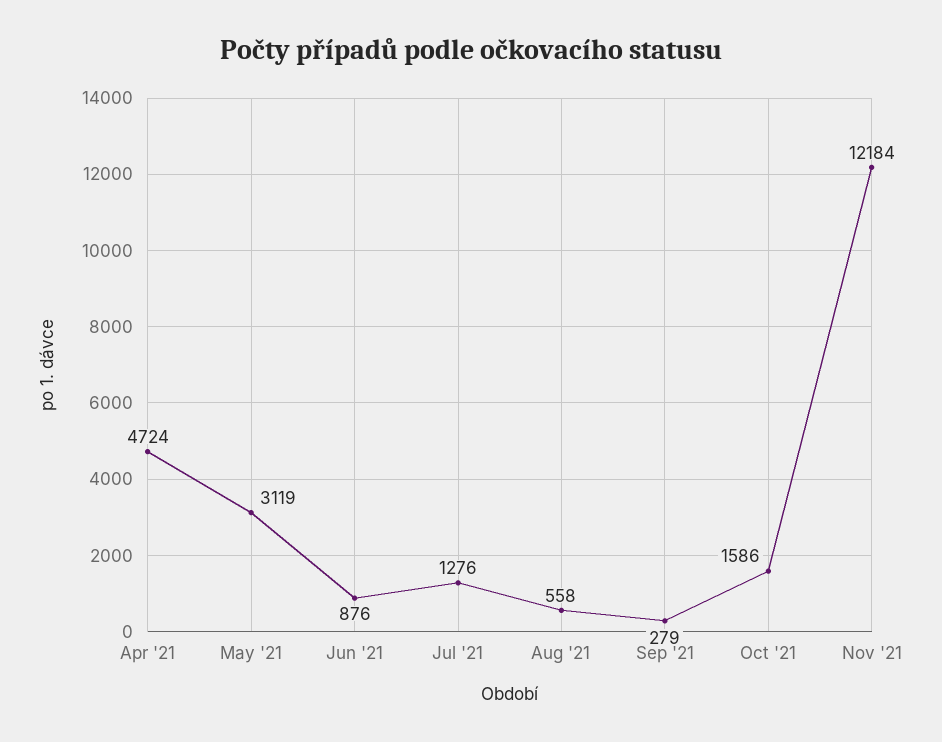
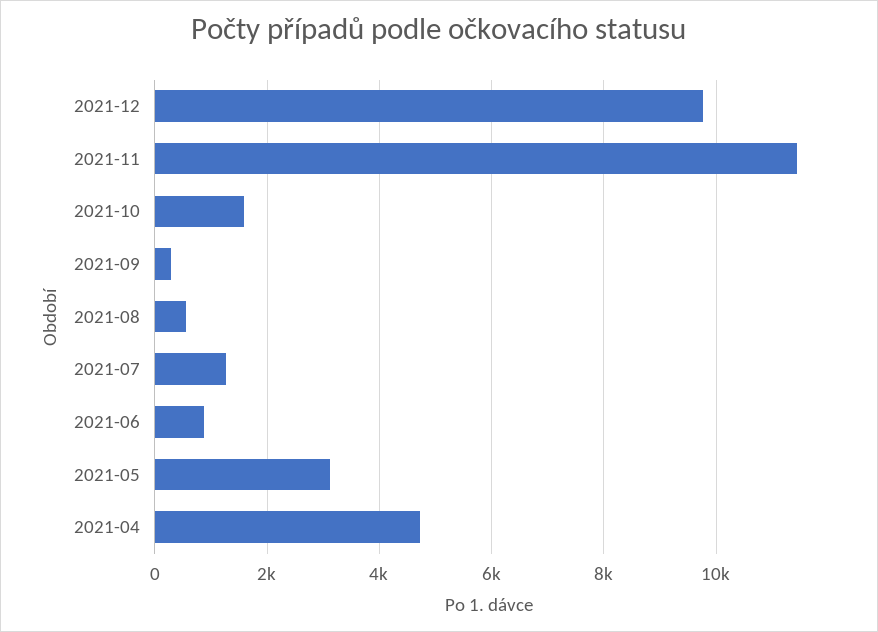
Nov '21: 12184 -> 11400
2021-12: none -> 9800

